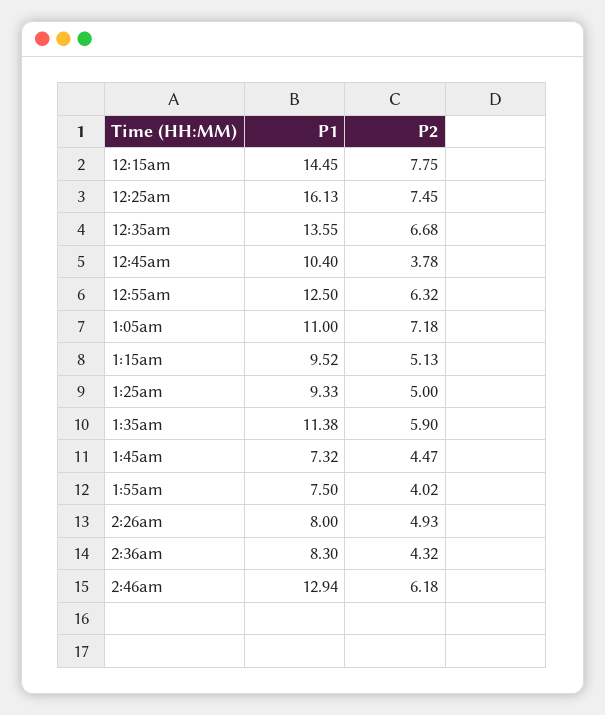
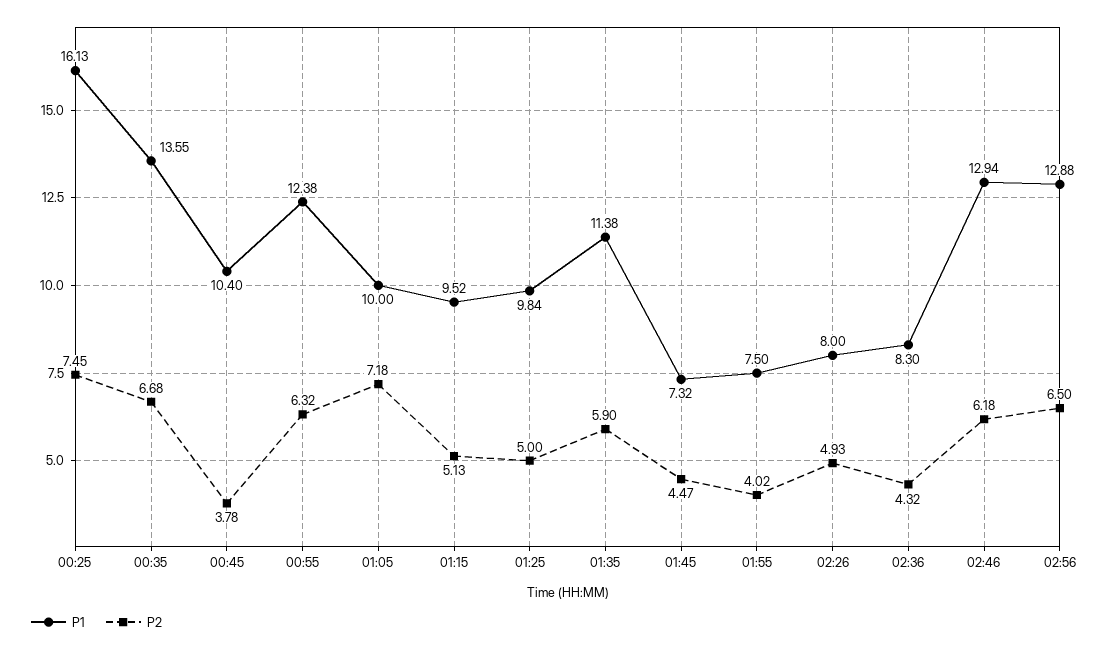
P1, 12:15am: 14.45 -> none
P2, 12:15am: 7.75 -> none
P1, 12:55am: 12.5 -> 12.38
P1, 1:05am: 11 -> 10
P1, 1:25am: 9.33 -> 9.84
P1, 02:56: none -> 12.88
P2, 02:56: none -> 6.5

